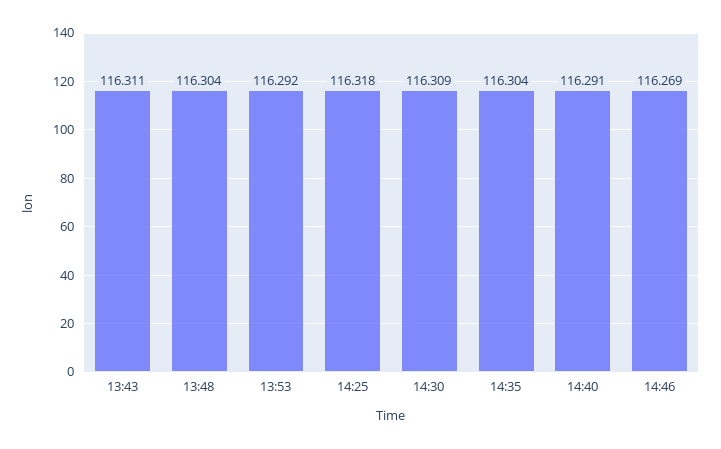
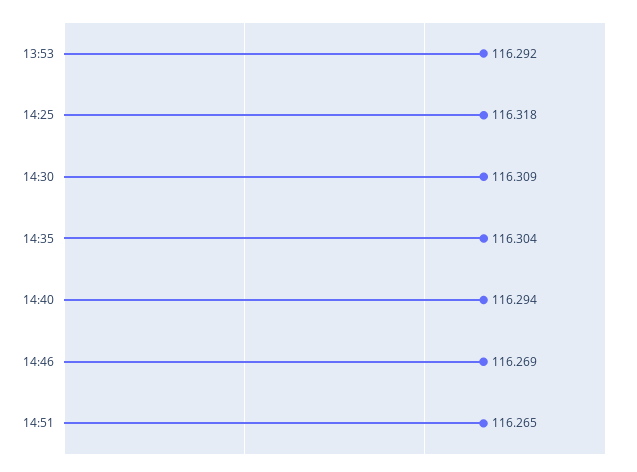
13:43: 116.311 -> none
13:48: 116.304 -> none
14:40: 116.291 -> 116.294
14:51: none -> 116.265

